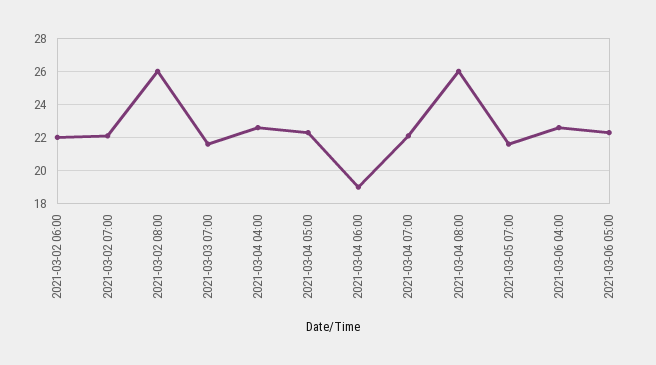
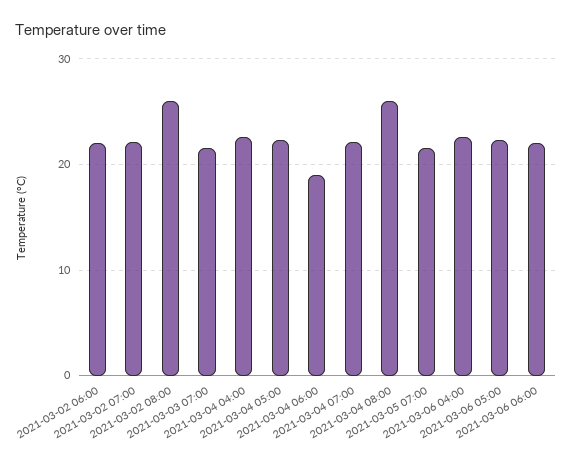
2021-03-06 06:00: none -> 22

